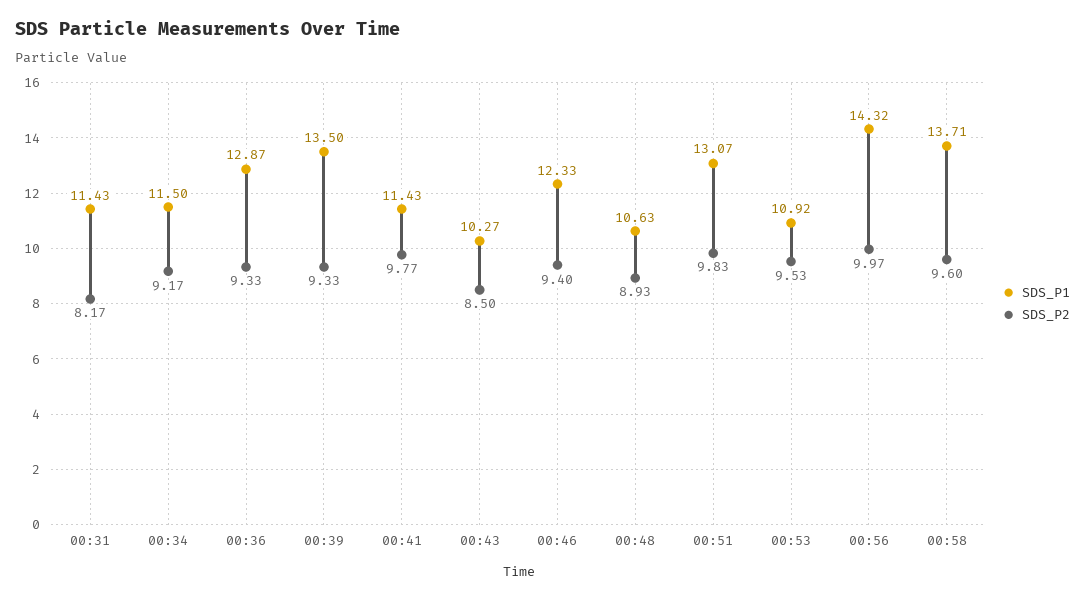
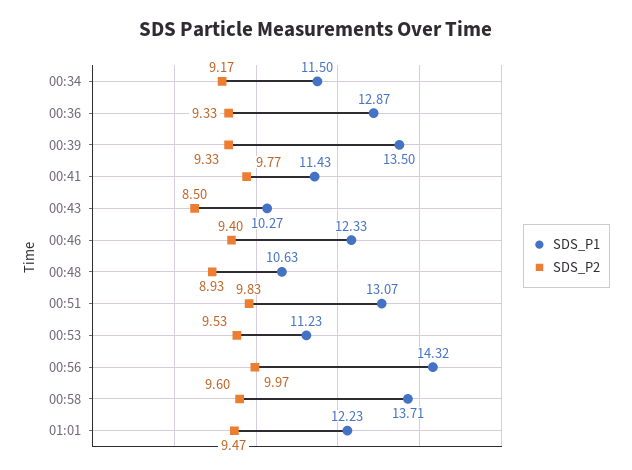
SDS_P1, 00:31: 11.43 -> none
SDS_P2, 00:31: 8.17 -> none
SDS_P1, 00:53: 10.92 -> 11.23
SDS_P1, 01:01: none -> 12.23
SDS_P2, 01:01: none -> 9.47

